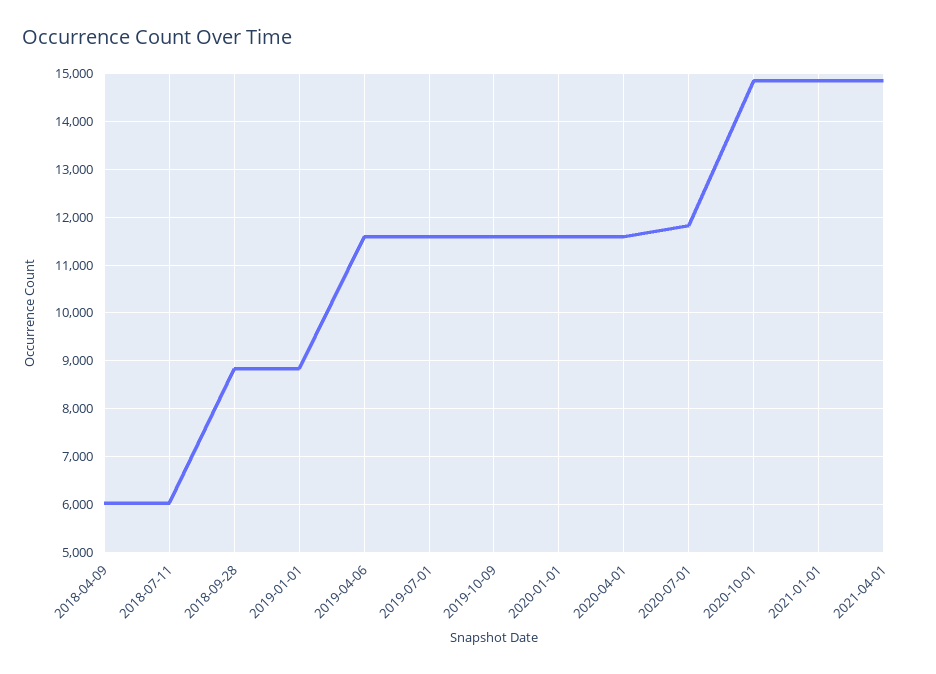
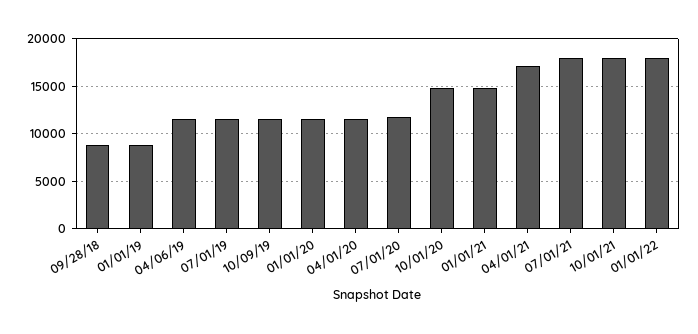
2018-04-09: 6000 -> none
2018-07-11: 6000 -> none
2021-04-01: 14800 -> 17000
07/01/21: none -> 18000
10/01/21: none -> 18000
01/01/22: none -> 18000

